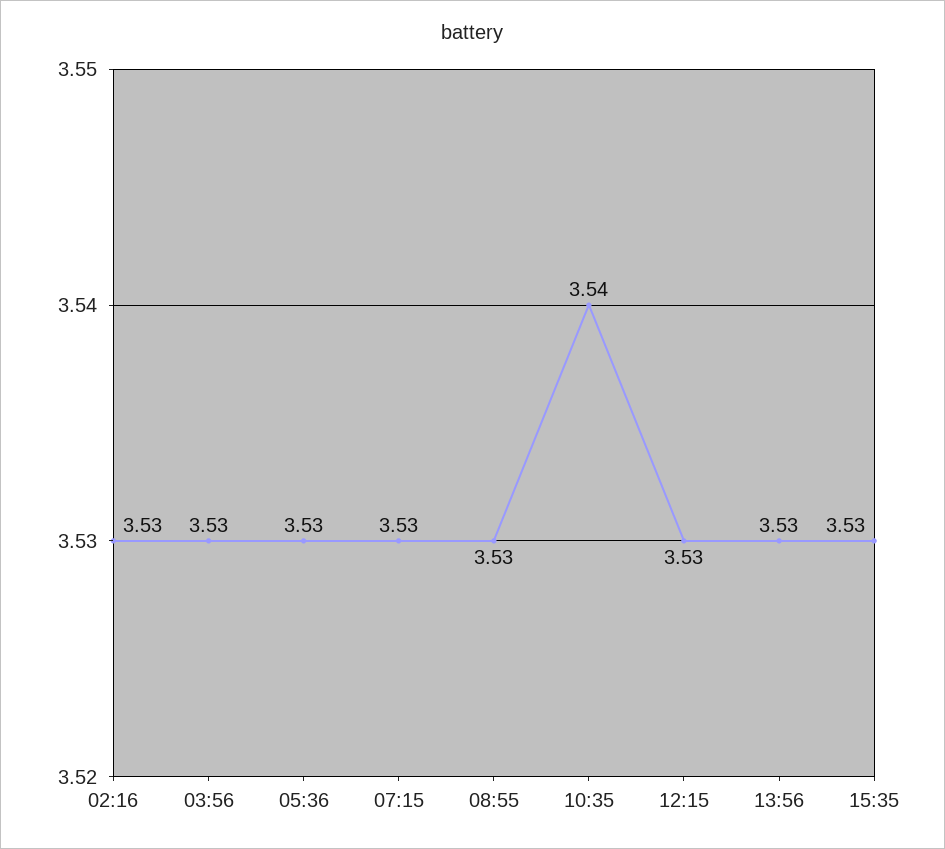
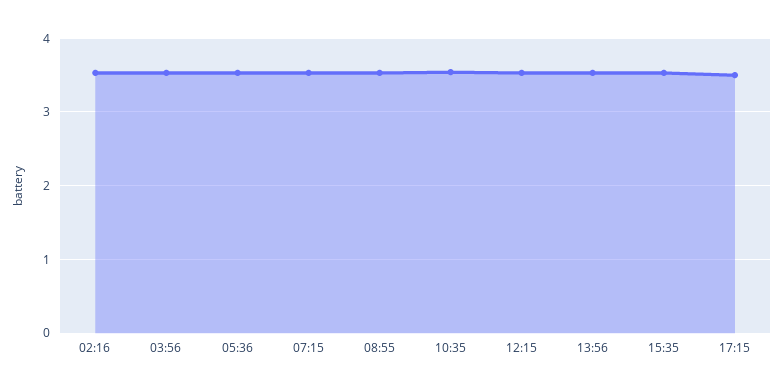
17:15: none -> 3.5

